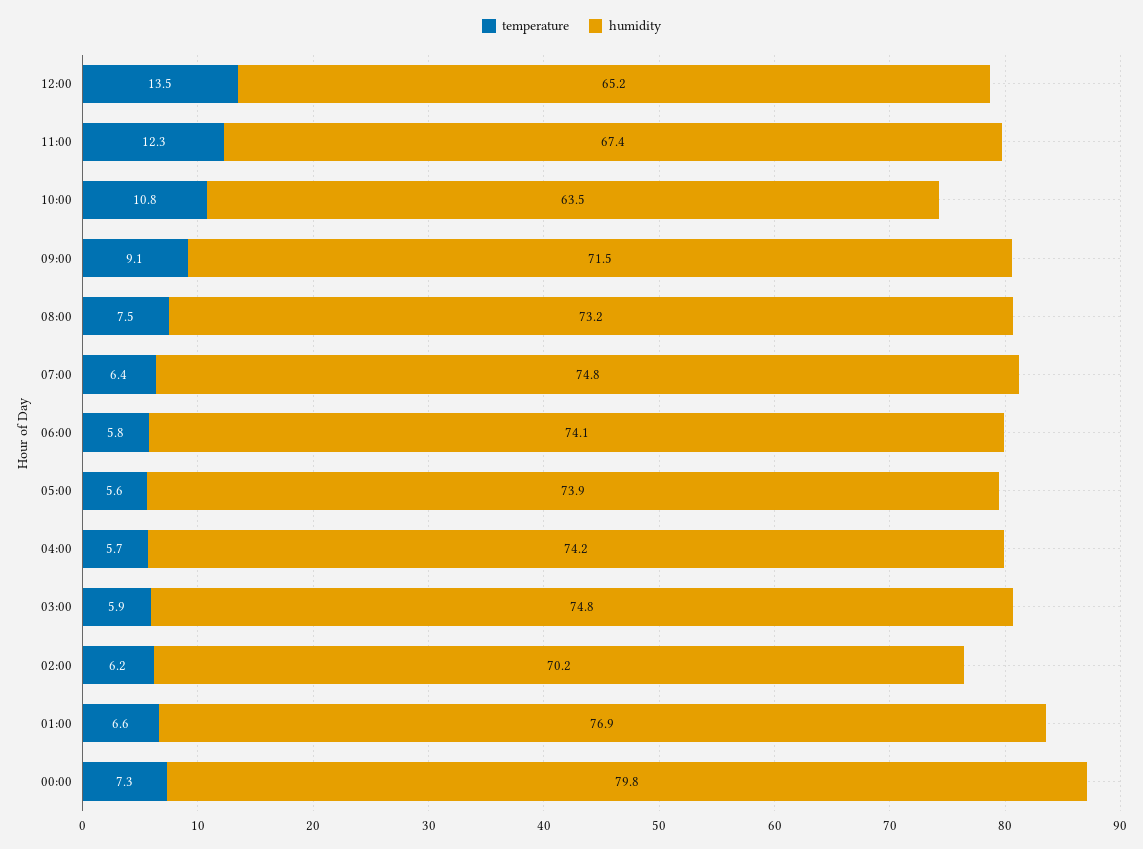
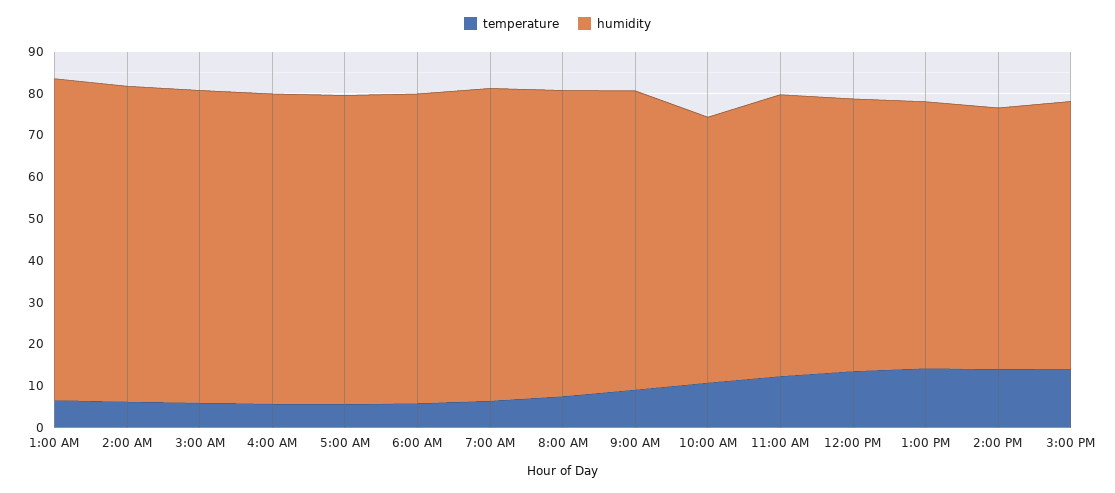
humidity, 02:00: 70.2 -> 76
temperature, 00:00: 7.3 -> none
humidity, 00:00: 79.8 -> none
temperature, 1:00 PM: none -> 14
humidity, 1:00 PM: none -> 64
temperature, 2:00 PM: none -> 14
humidity, 2:00 PM: none -> 62
temperature, 3:00 PM: none -> 14
humidity, 3:00 PM: none -> 64

